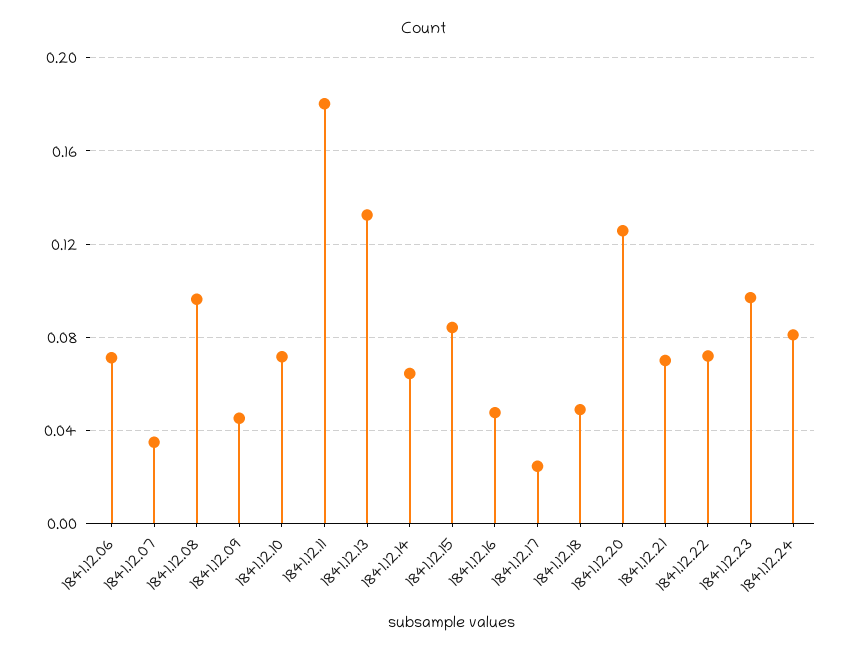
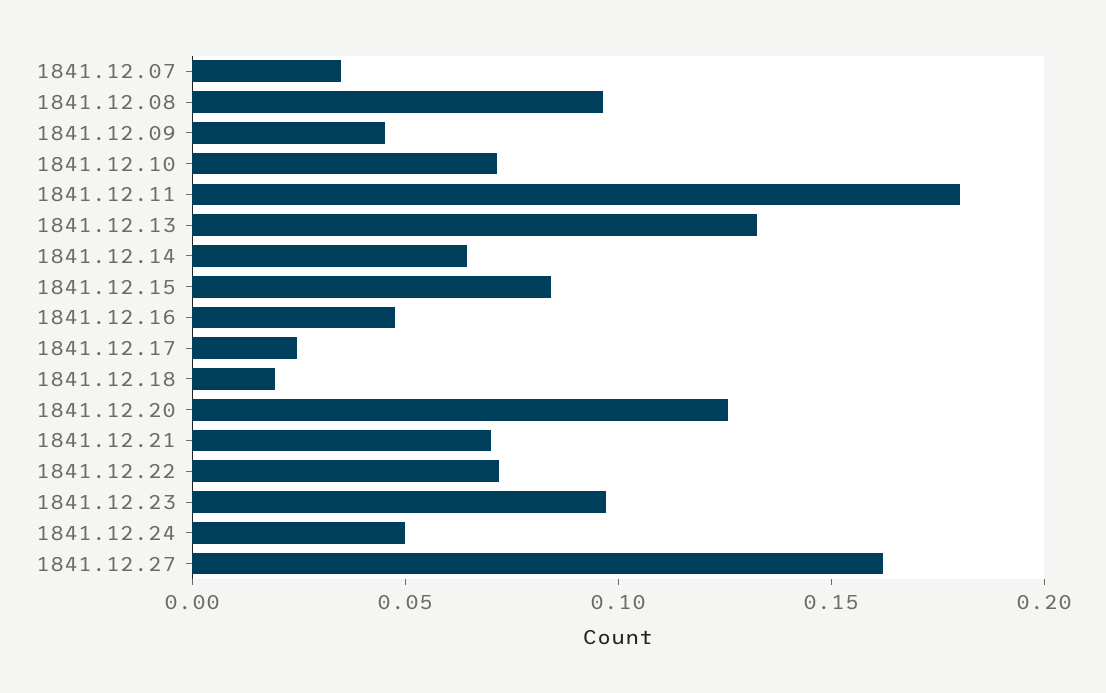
1841.12.06: 0.07 -> none
1841.12.18: 0.05 -> 0.02
1841.12.24: 0.08 -> 0.05
1841.12.27: none -> 0.16

